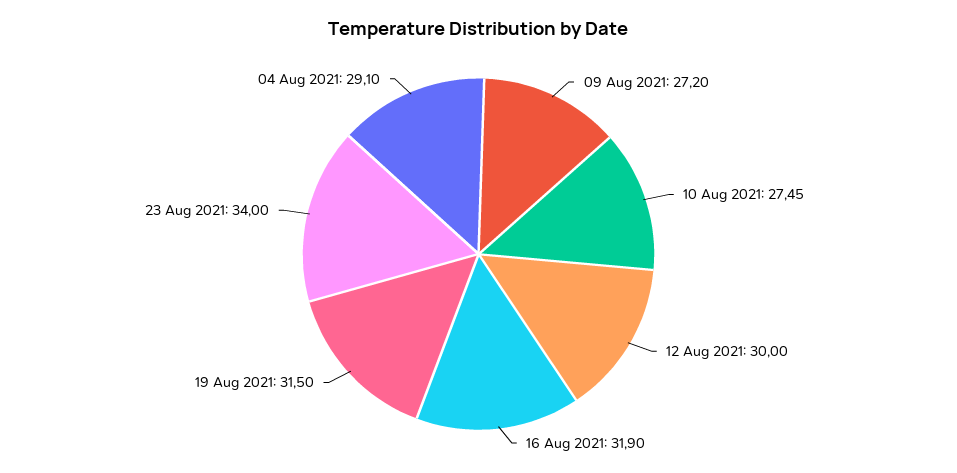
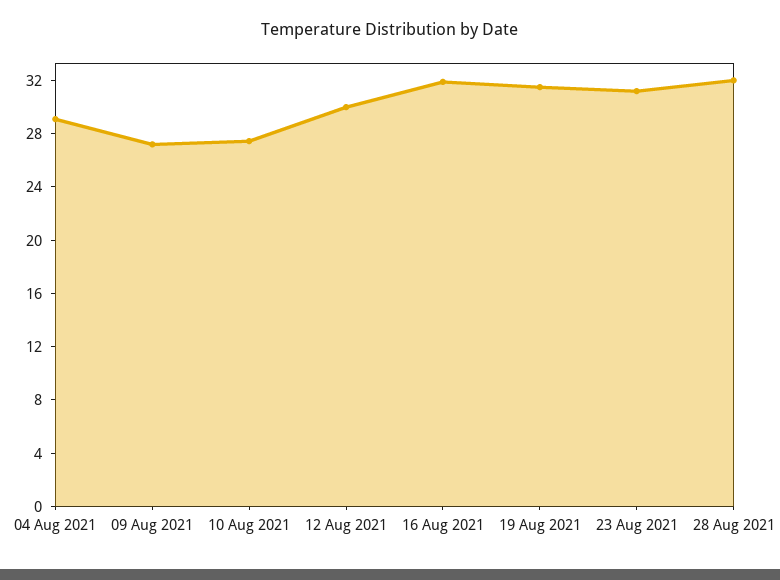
23 Aug 2021: 34 -> 31
28 Aug 2021: none -> 32

